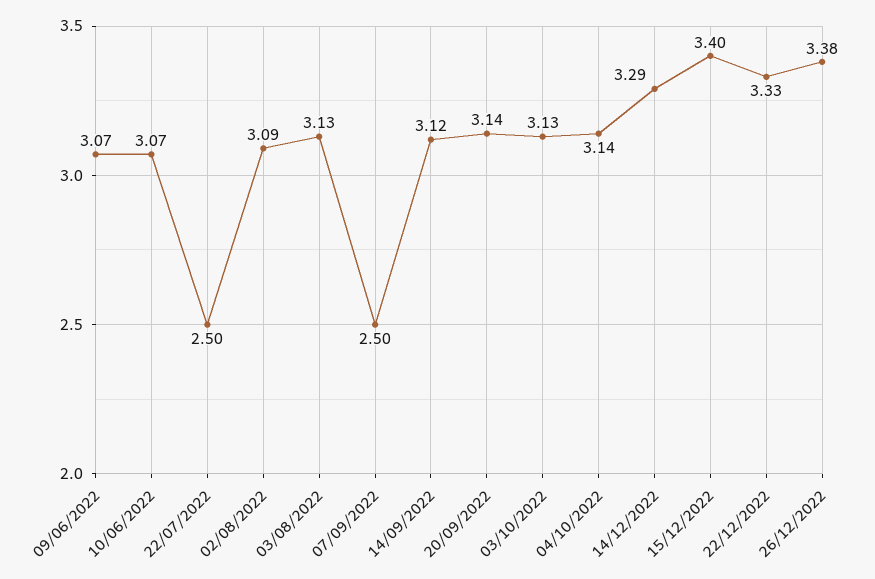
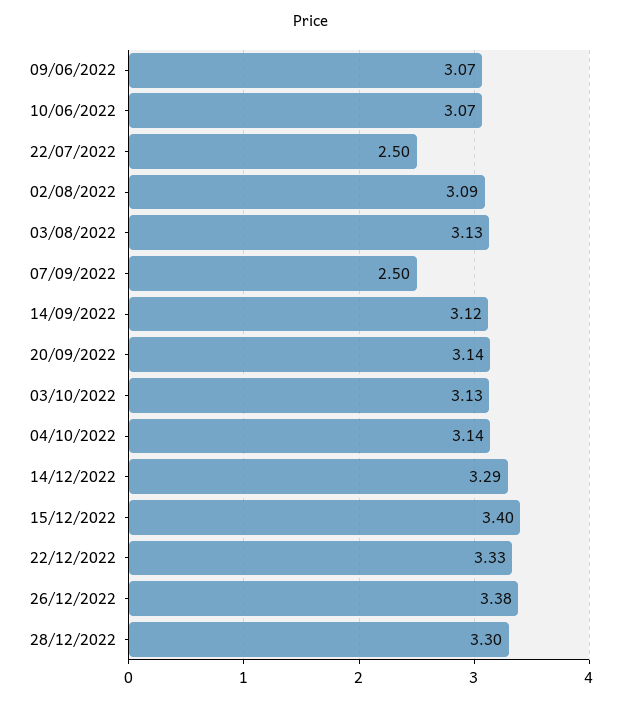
28/12/2022: none -> 3.3

